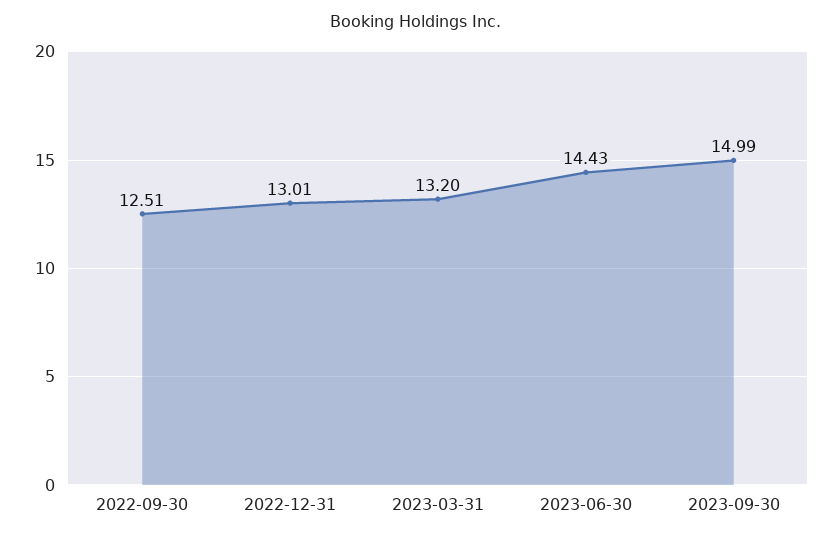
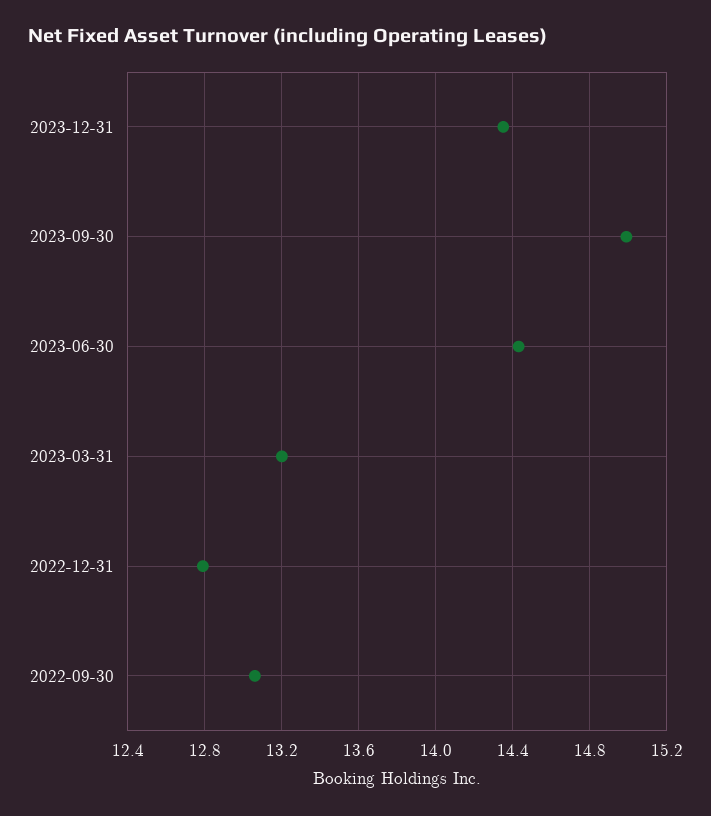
2022-09-30: 12.51 -> 13.05
2022-12-31: 13.01 -> 12.8
2023-12-31: none -> 14.35

